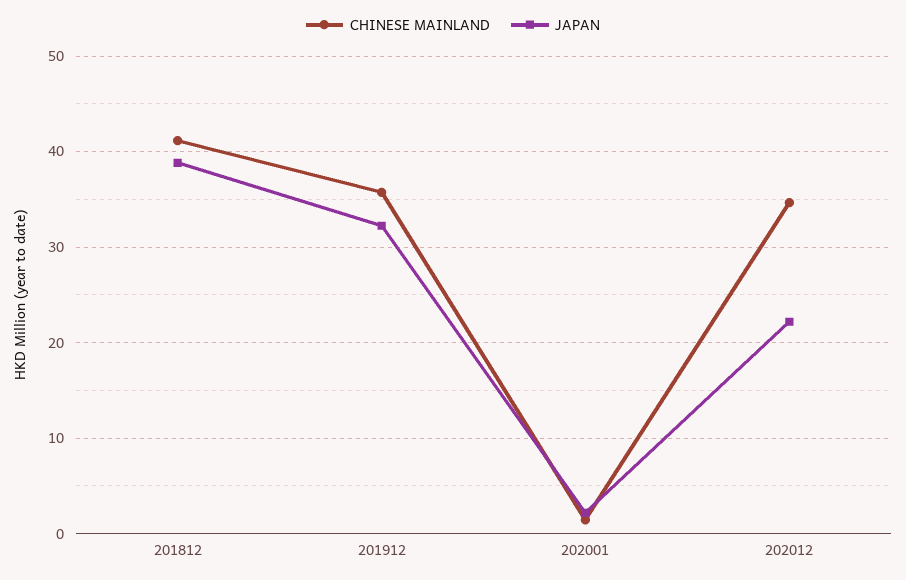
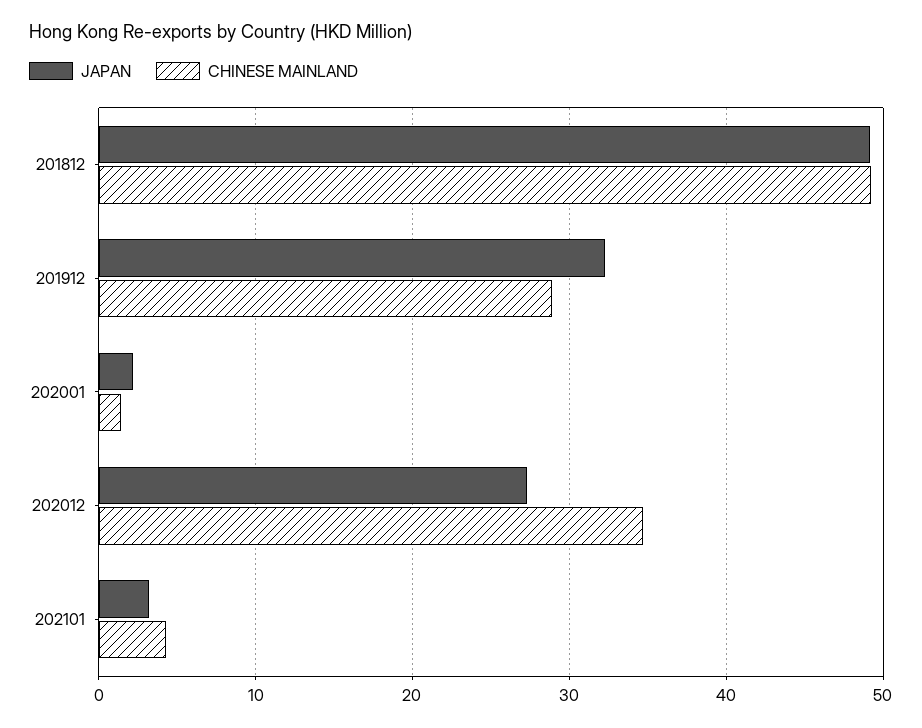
CHINESE MAINLAND, 201812: 41 -> 49
JAPAN, 201812: 39 -> 49
CHINESE MAINLAND, 201912: 36 -> 29
JAPAN, 202012: 22 -> 27
JAPAN, 202101: none -> 3
CHINESE MAINLAND, 202101: none -> 4

